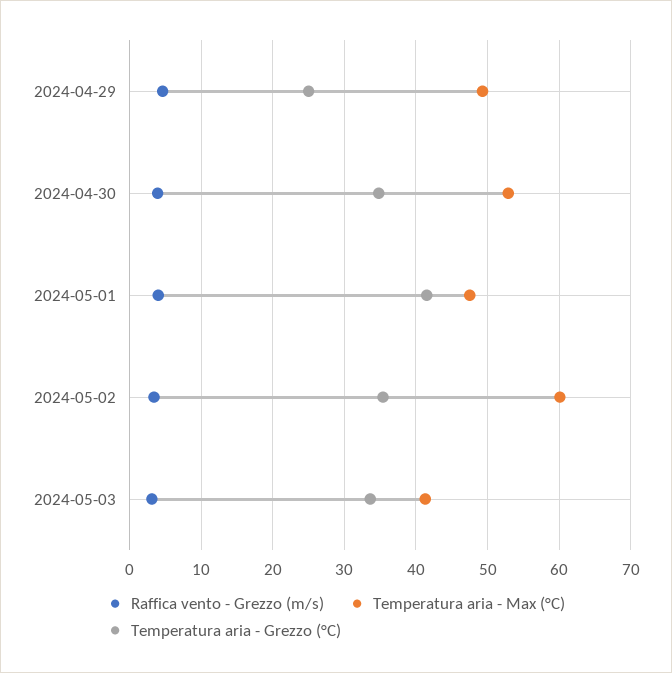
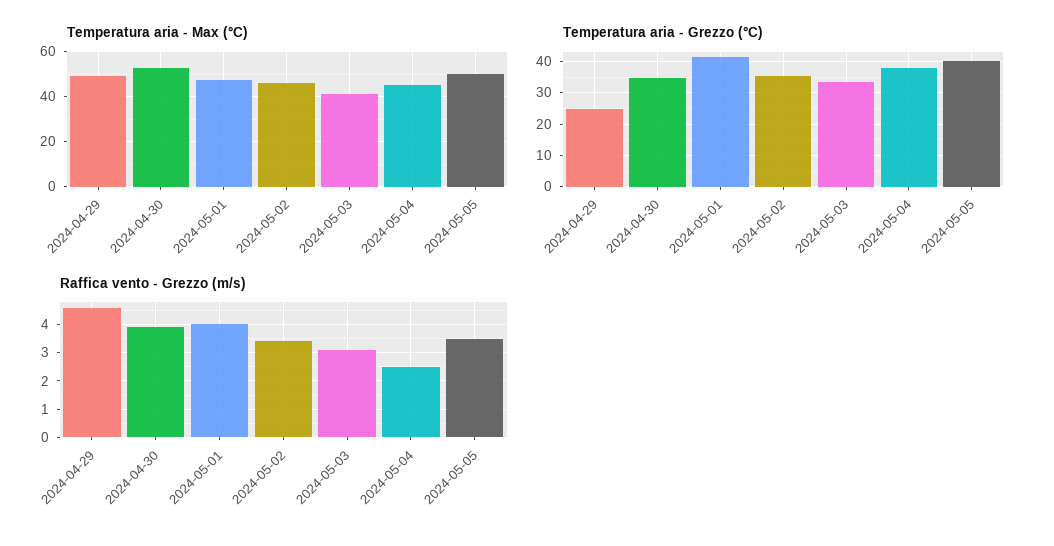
Temperatura aria - Max (°C), 2024-05-02: 60 -> 45
Temperatura aria - Max (°C), 2024-05-04: none -> 45
Temperatura aria - Max (°C), 2024-05-05: none -> 50
Temperatura aria - Grezzo (°C), 2024-05-04: none -> 38
Temperatura aria - Grezzo (°C), 2024-05-05: none -> 40
Raffica vento - Grezzo (m/s), 2024-05-04: none -> 2.5
Raffica vento - Grezzo (m/s), 2024-05-05: none -> 3.5

